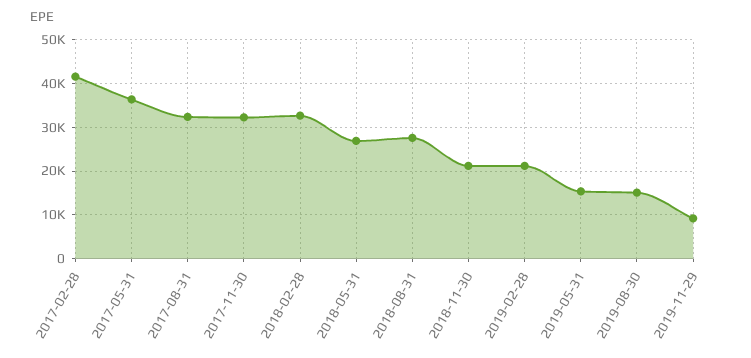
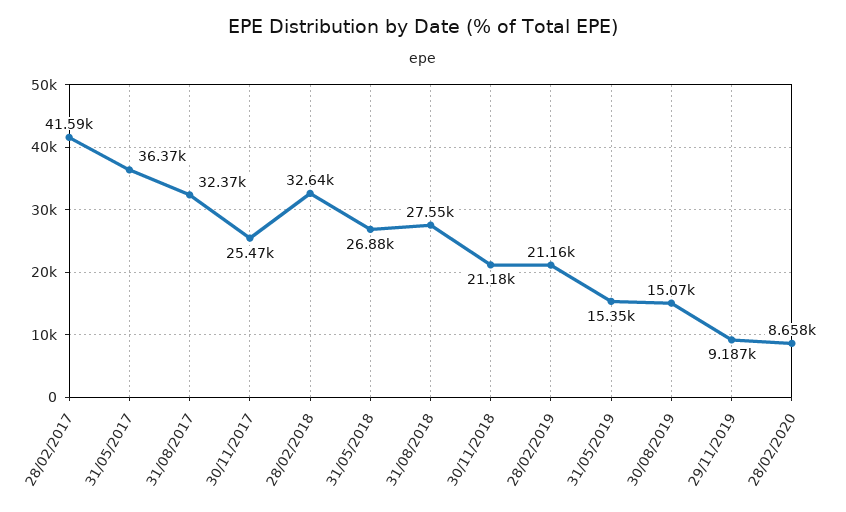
2017-11-30: 32000 -> 25470
28/02/2020: none -> 8658

